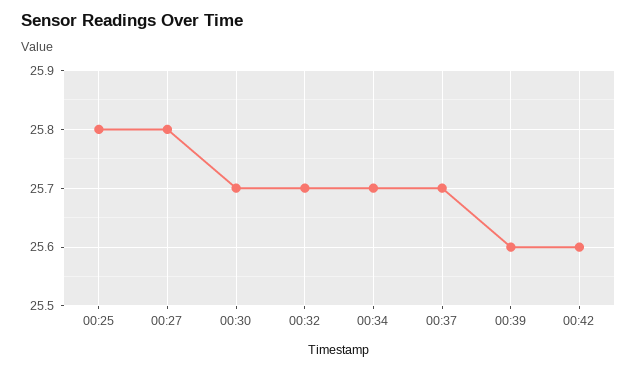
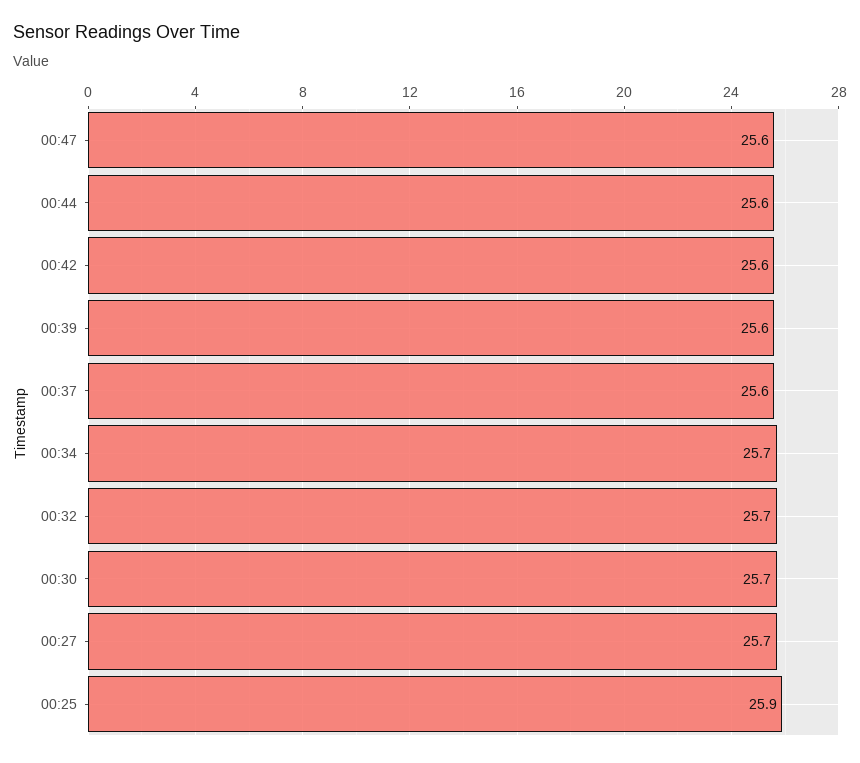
00:25: 25.8 -> 25.9
00:27: 25.8 -> 25.7
00:37: 25.7 -> 25.6
00:47: none -> 25.6
00:44: none -> 25.6

